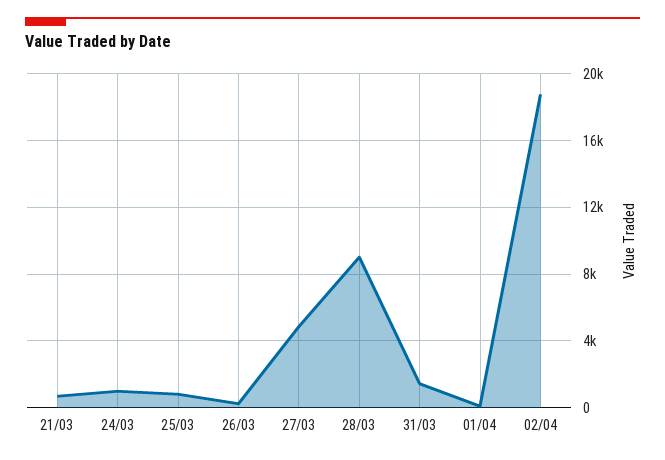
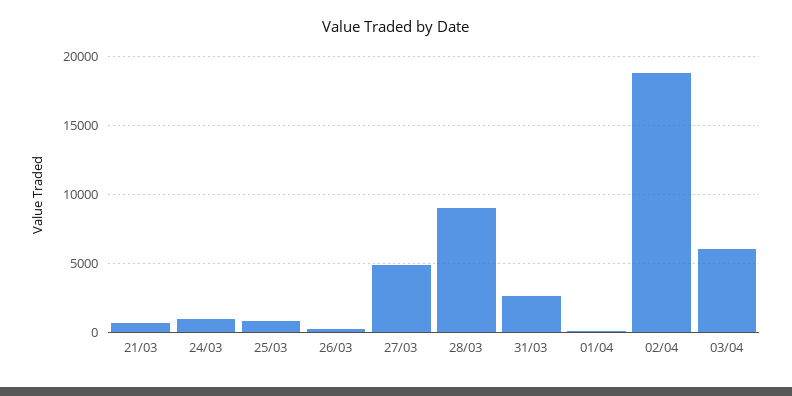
31/03: 1500 -> 2500
03/04: none -> 6000

